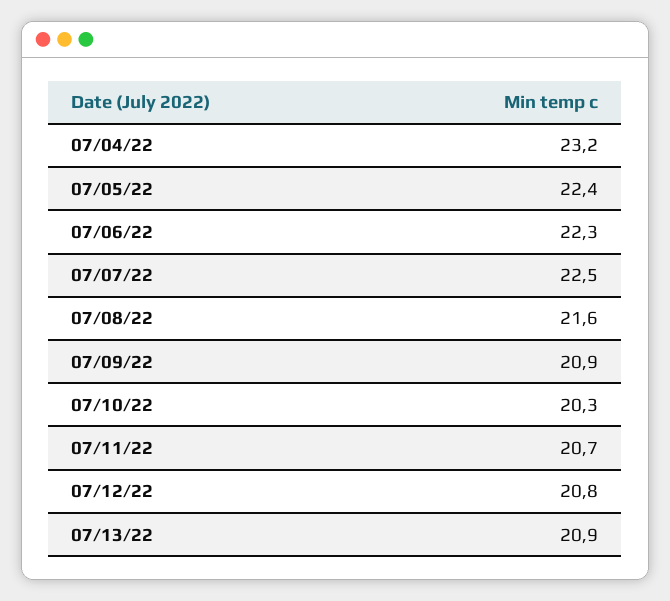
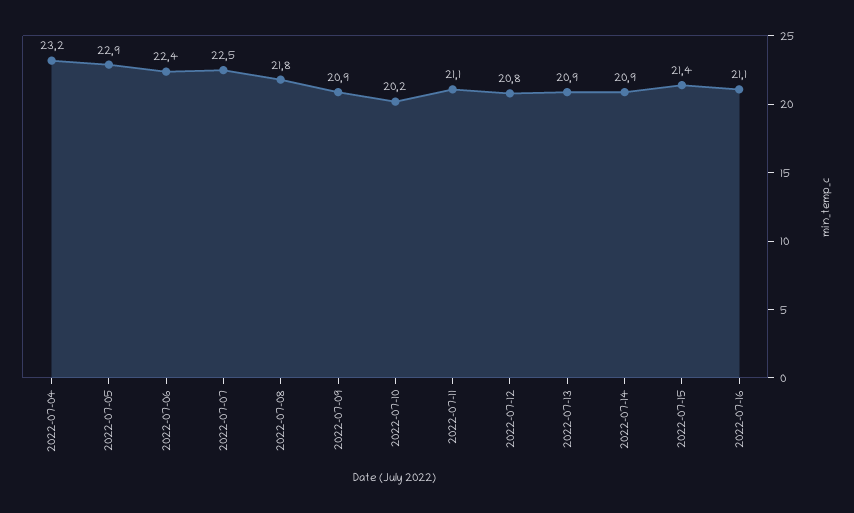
07/05/22: 22.4 -> 22.9
07/06/22: 22.3 -> 22.4
07/08/22: 21.6 -> 21.8
07/10/22: 20.3 -> 20.2
07/11/22: 20.7 -> 21.1
2022-07-14: none -> 20.9
2022-07-15: none -> 21.4
2022-07-16: none -> 21.1

